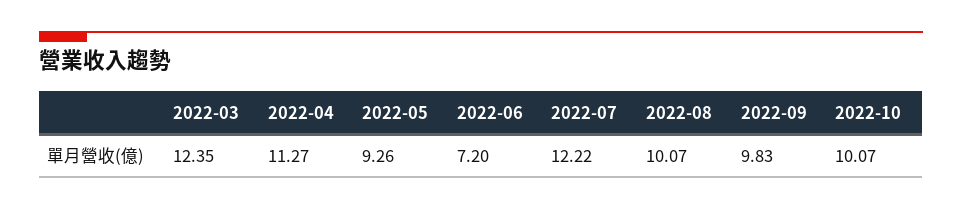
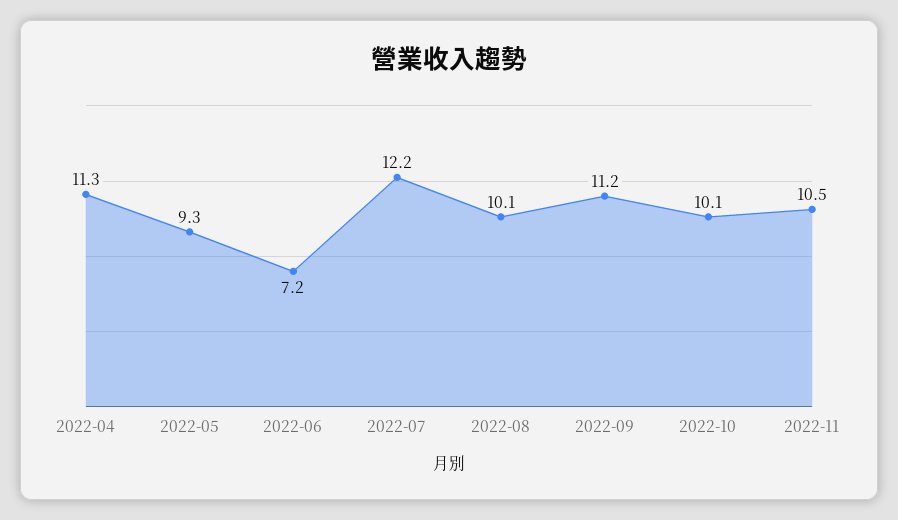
2022-03: 12.35 -> none
2022-09: 9.83 -> 11.2
2022-11: none -> 10.5

